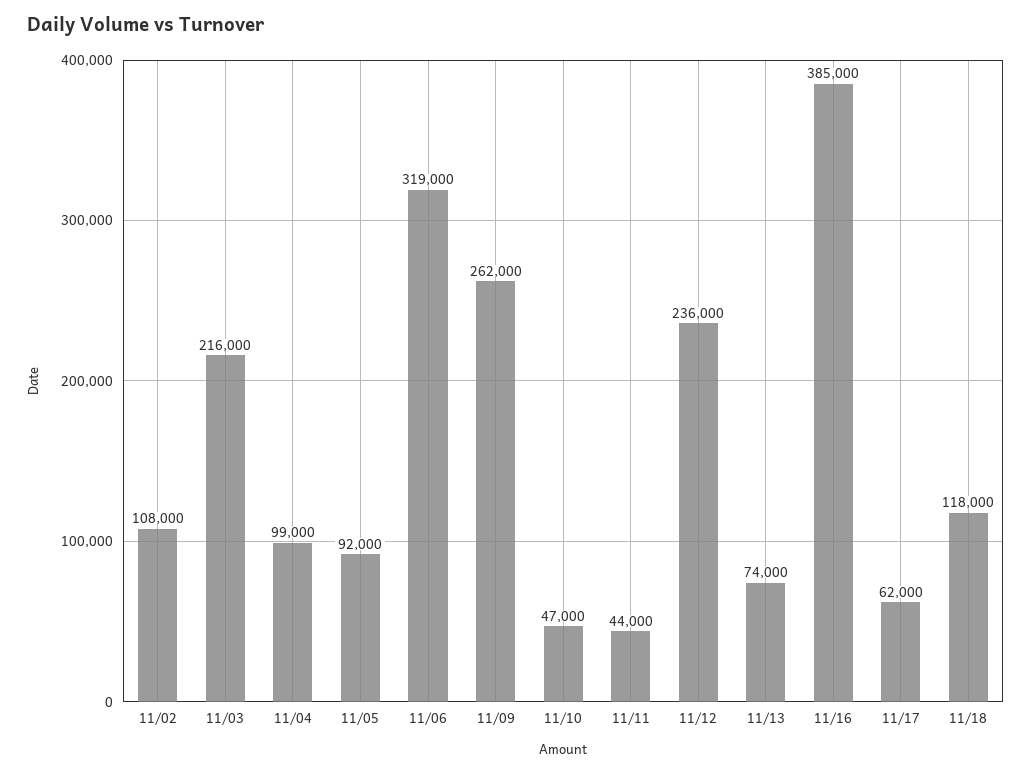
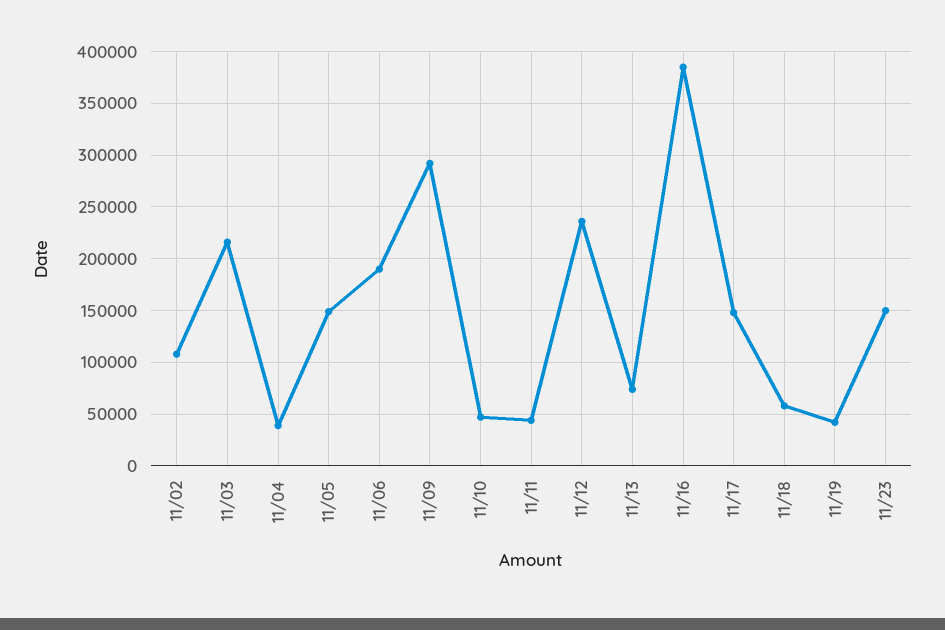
11/04: 99000 -> 40000
11/05: 92000 -> 150000
11/06: 319000 -> 190000
11/09: 262000 -> 290000
11/17: 62000 -> 150000
11/18: 118000 -> 60000
11/19: none -> 40000
11/23: none -> 150000

